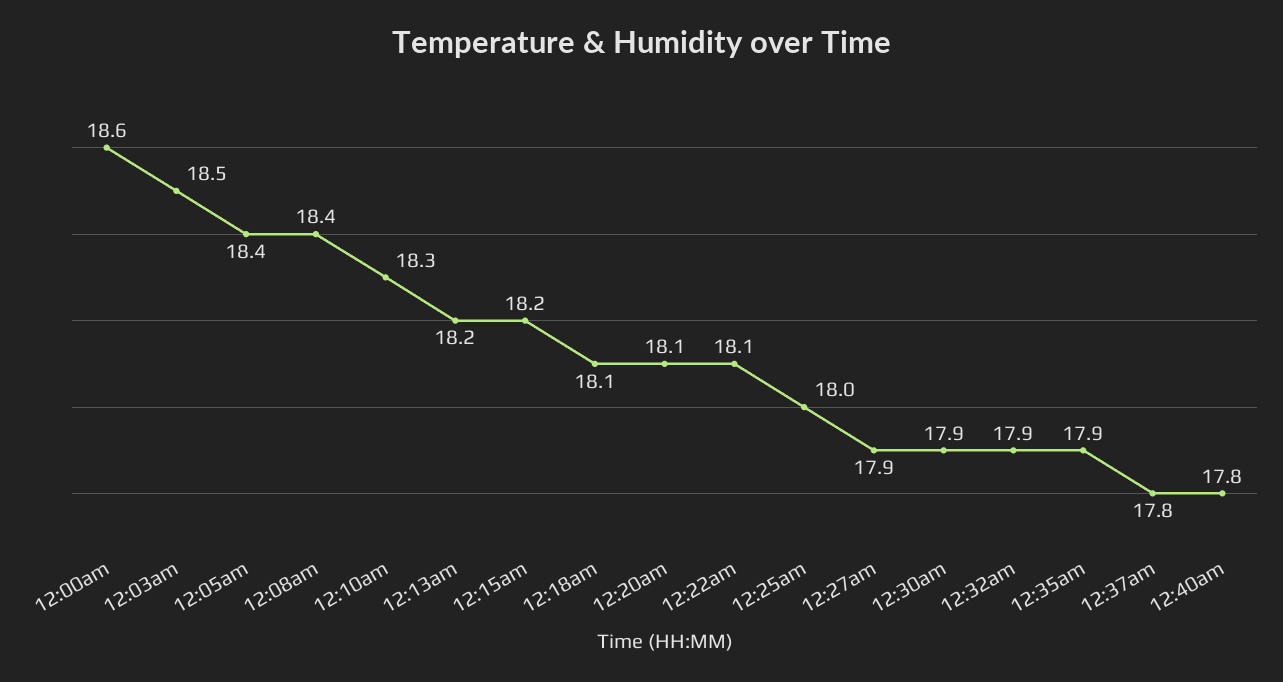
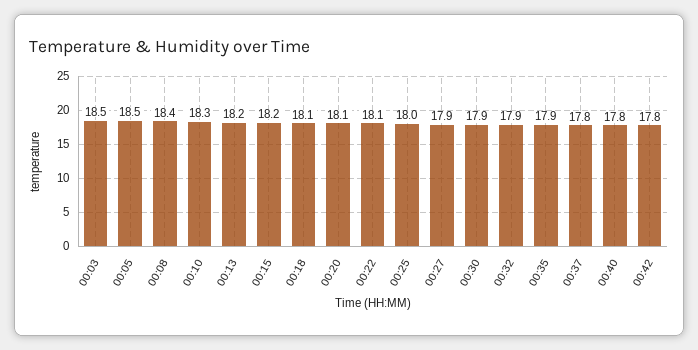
12:00am: 18.6 -> none
12:05am: 18.4 -> 18.5
00:42: none -> 17.8

